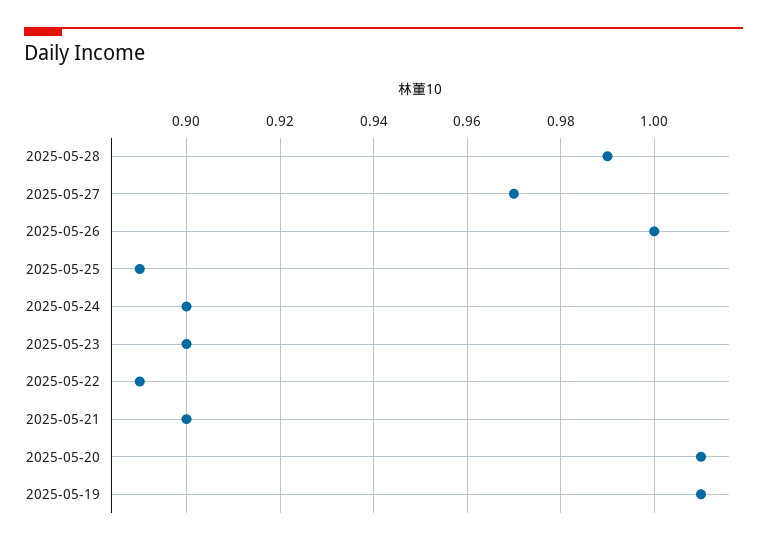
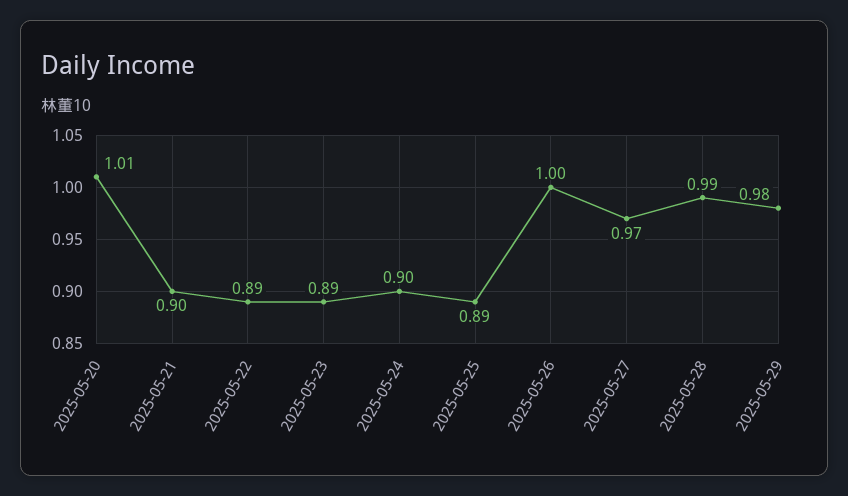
2025-05-23: 0.9 -> 0.89
2025-05-19: 1.01 -> none
2025-05-29: none -> 0.98

